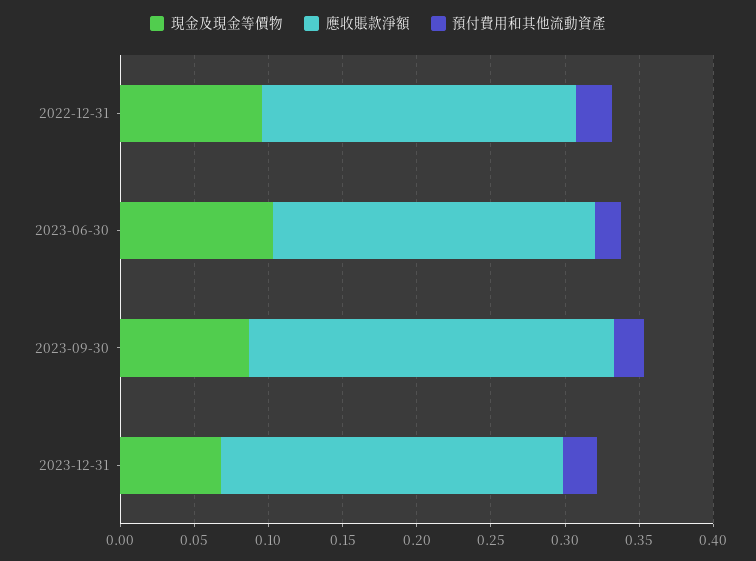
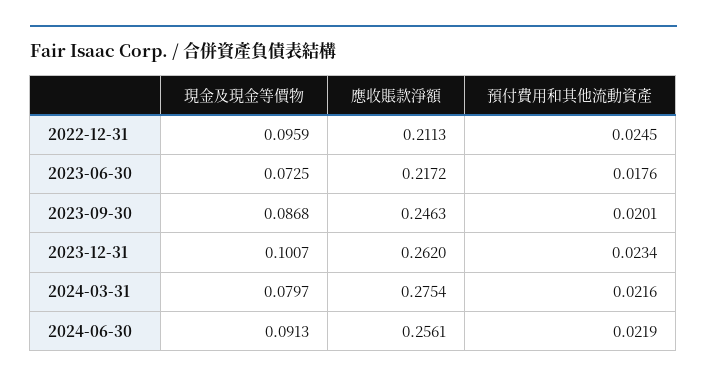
現金及現金等價物, 2023-06-30: 0.1 -> 0.0725
現金及現金等價物, 2023-12-31: 0.07 -> 0.1007
應收賬款淨額, 2023-12-31: 0.23 -> 0.262
現金及現金等價物, 2024-03-31: none -> 0.0797
應收賬款淨額, 2024-03-31: none -> 0.2754
預付費用和其他流動資產, 2024-03-31: none -> 0.0216
現金及現金等價物, 2024-06-30: none -> 0.0913
應收賬款淨額, 2024-06-30: none -> 0.2561
預付費用和其他流動資產, 2024-06-30: none -> 0.0219

